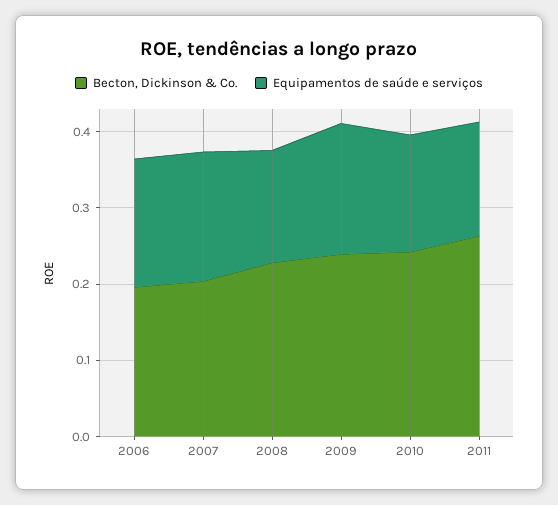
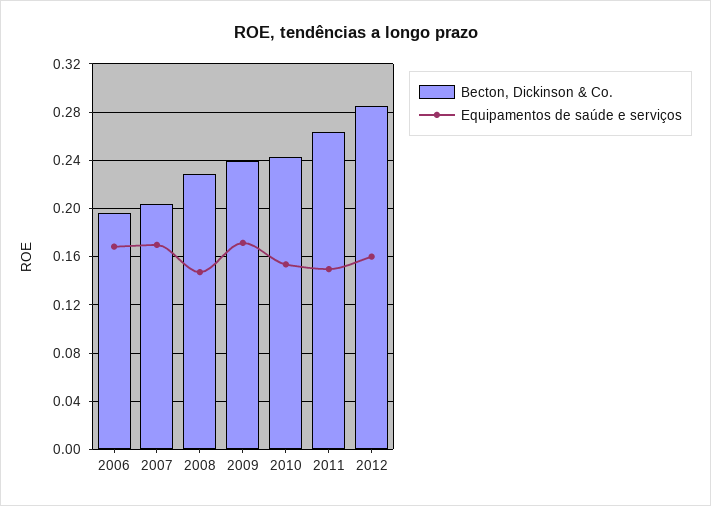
Becton, Dickinson & Co., 2012: none -> 0.285
Equipamentos de saúde e serviços, 2012: none -> 0.16

